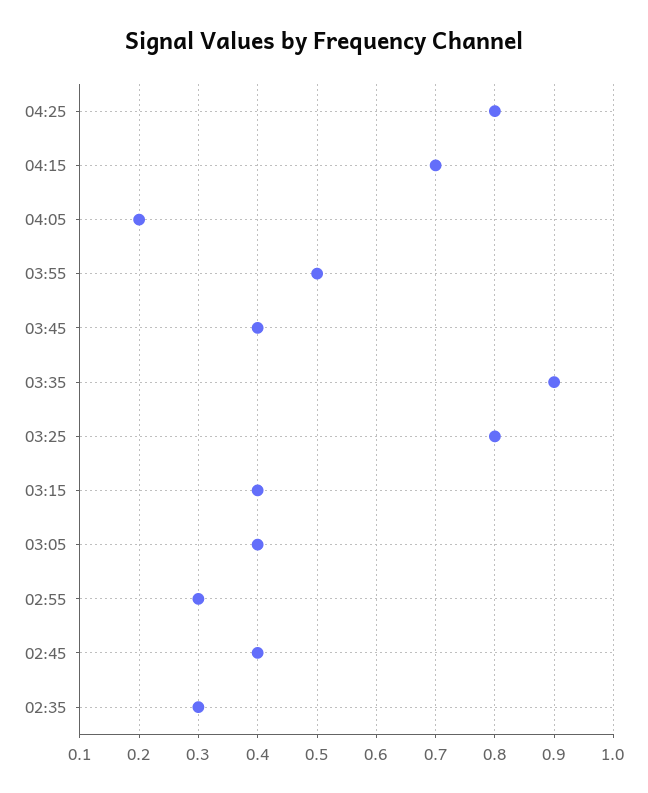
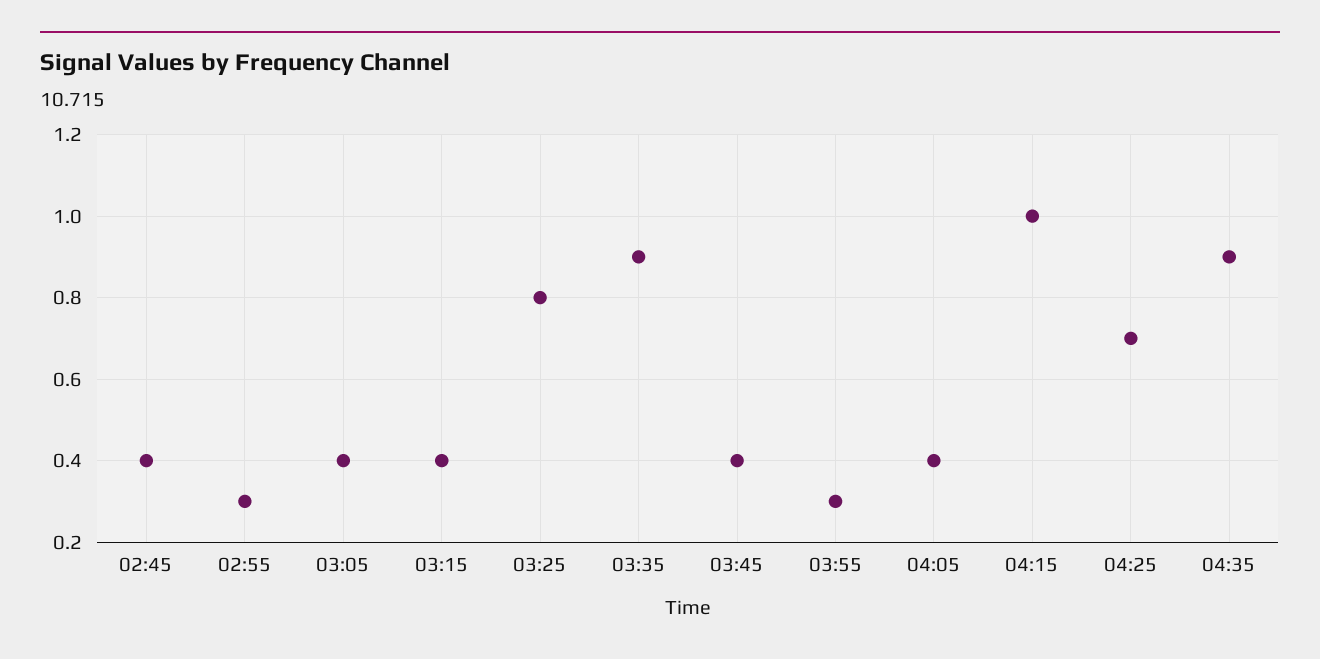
04:25: 0.8 -> 0.7
04:15: 0.7 -> 1
04:05: 0.2 -> 0.4
03:55: 0.5 -> 0.3
02:35: 0.3 -> none
04:35: none -> 0.9

